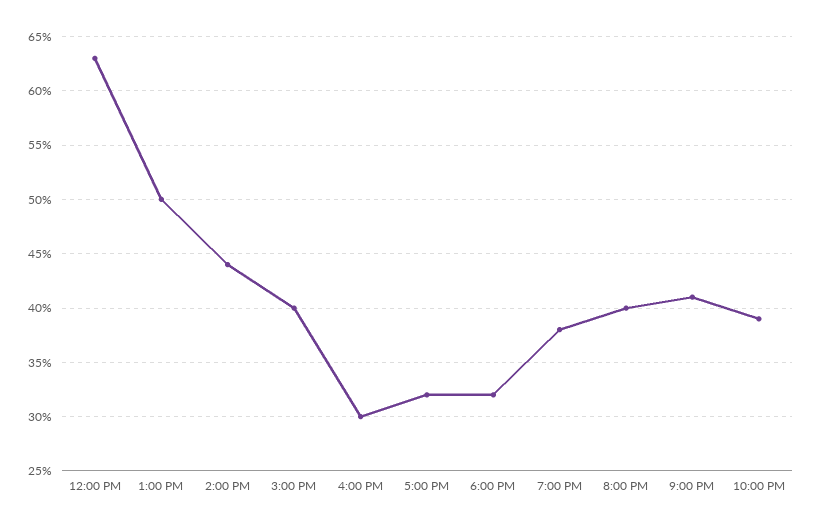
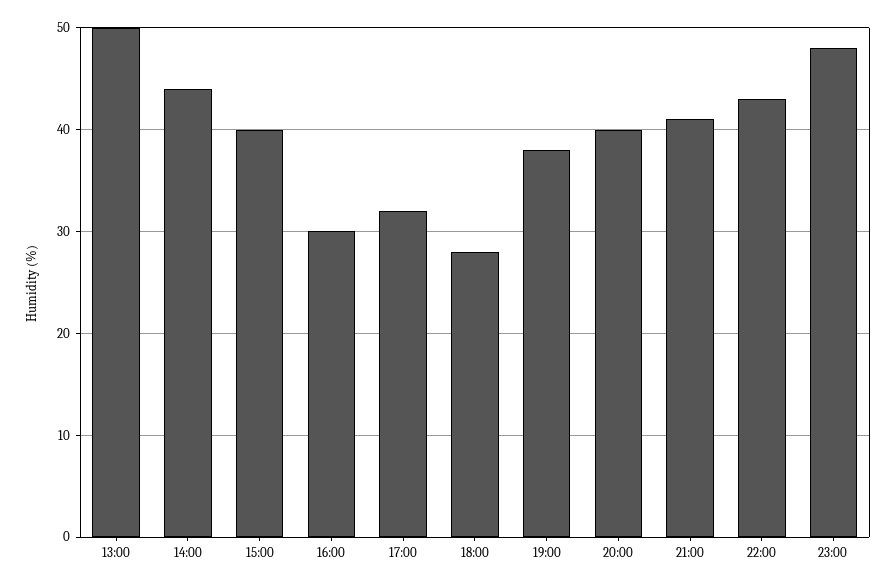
12:00 PM: 63 -> none
6:00 PM: 32 -> 28
10:00 PM: 39 -> 43
23:00: none -> 48

